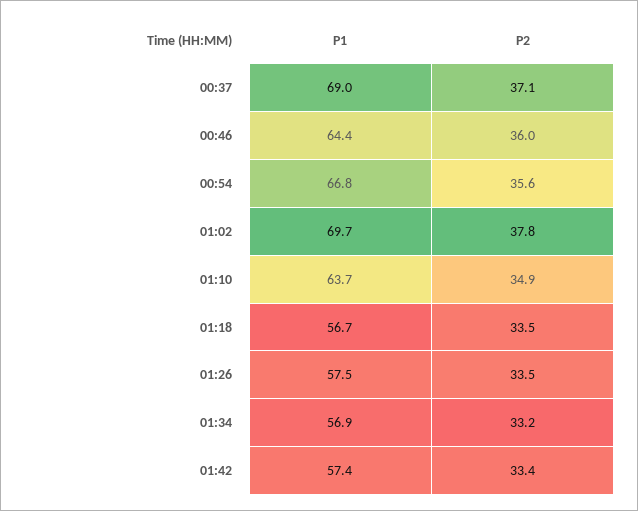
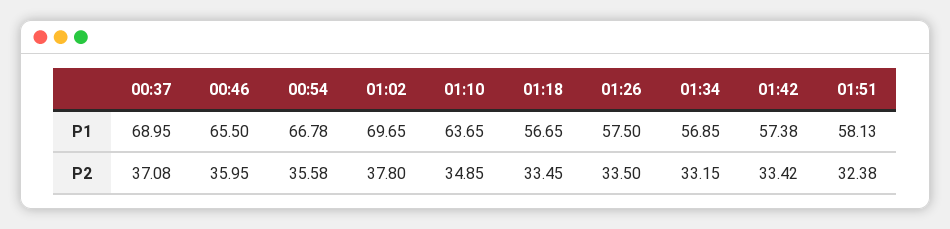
P1, 00:46: 64.4 -> 65.5
P1, 01:51: none -> 58.13
P2, 01:51: none -> 32.38

